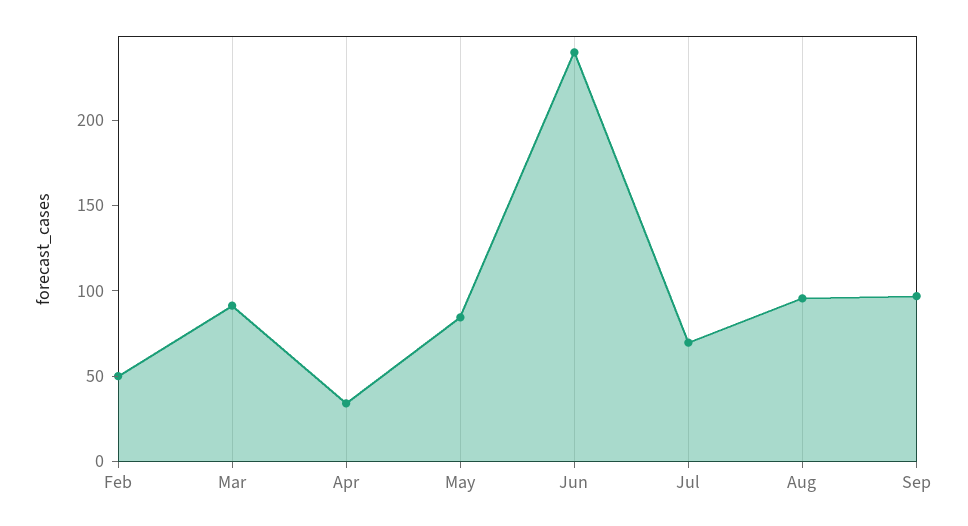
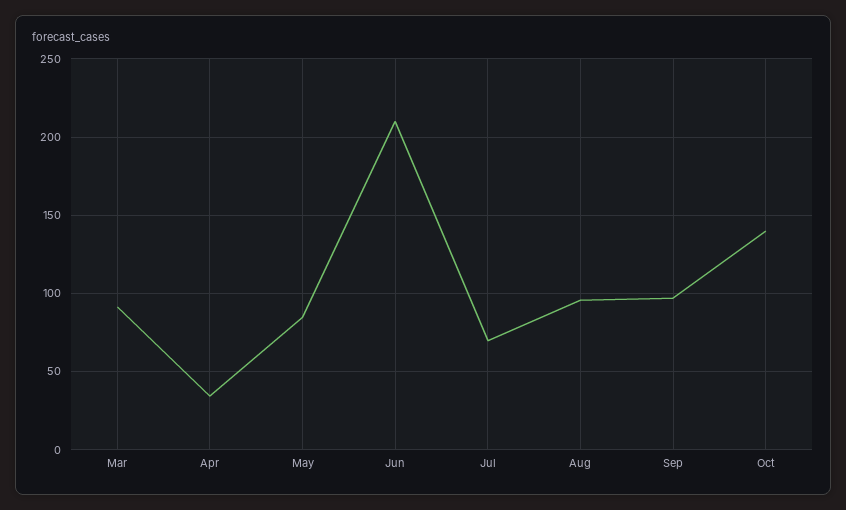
Feb: 50 -> none
Jun: 240 -> 210
Oct: none -> 140

